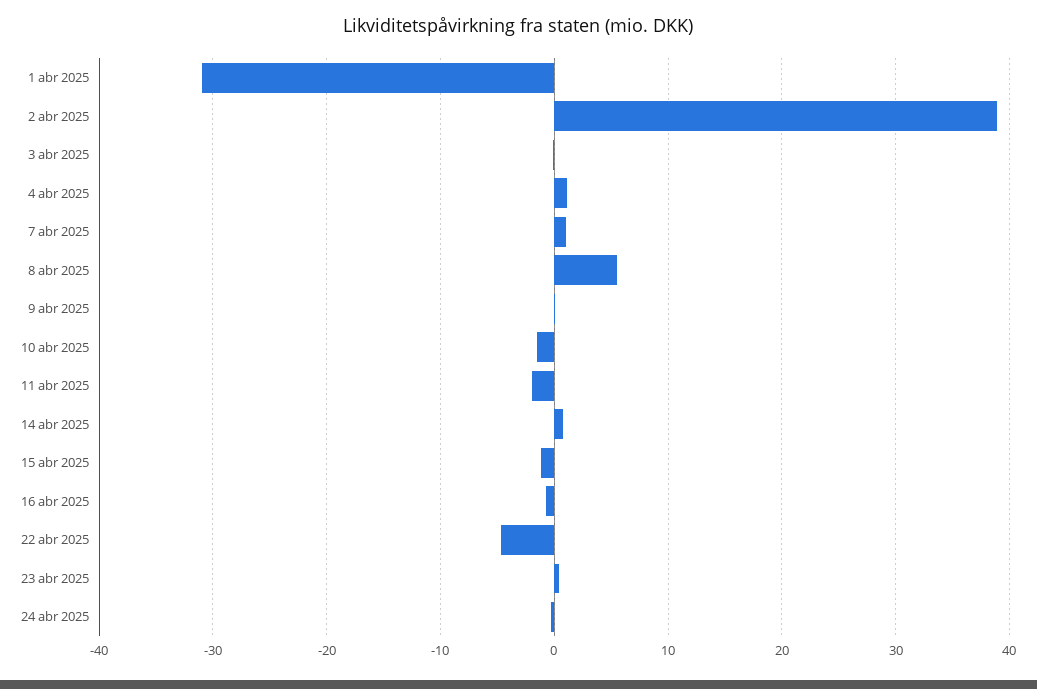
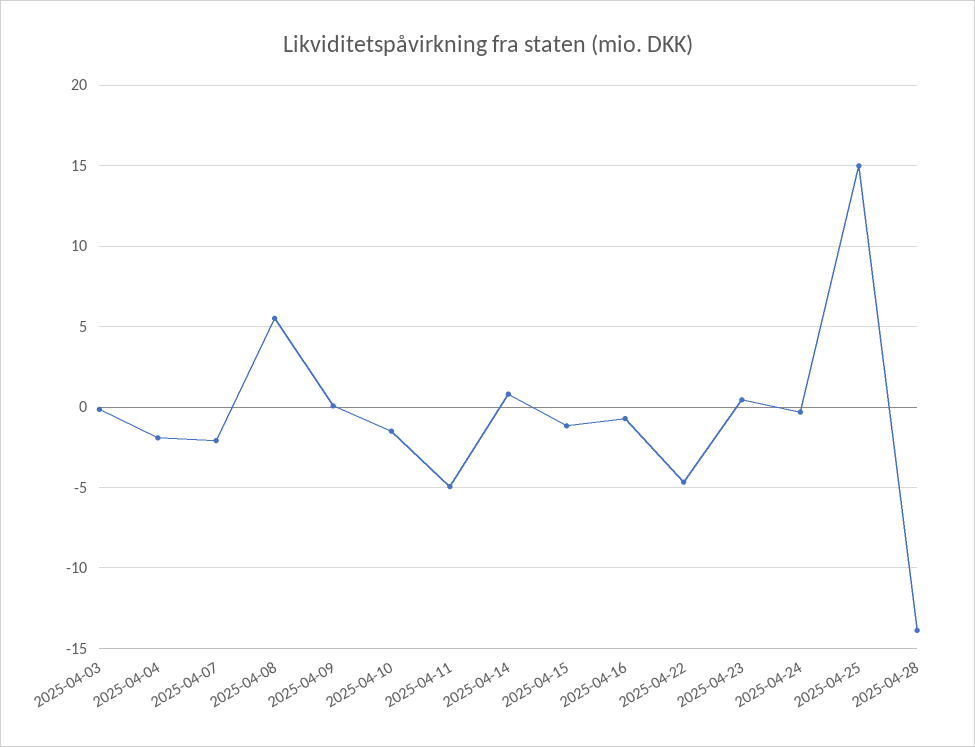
1 abr 2025: -31 -> none
2 abr 2025: 39 -> none
4 abr 2025: 1 -> -2
7 abr 2025: 1 -> -2
11 abr 2025: -2 -> -5
2025-04-25: none -> 15
2025-04-28: none -> -14

